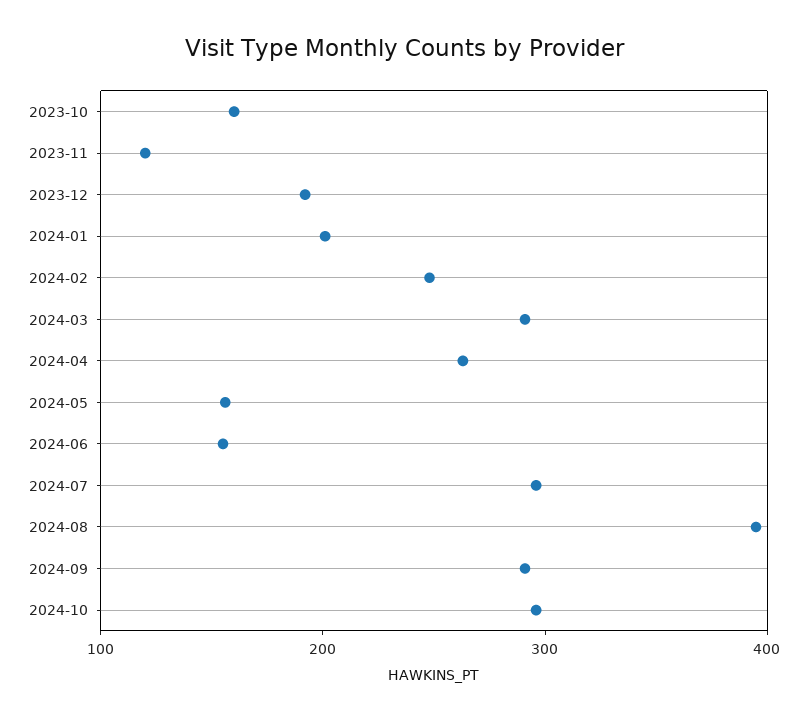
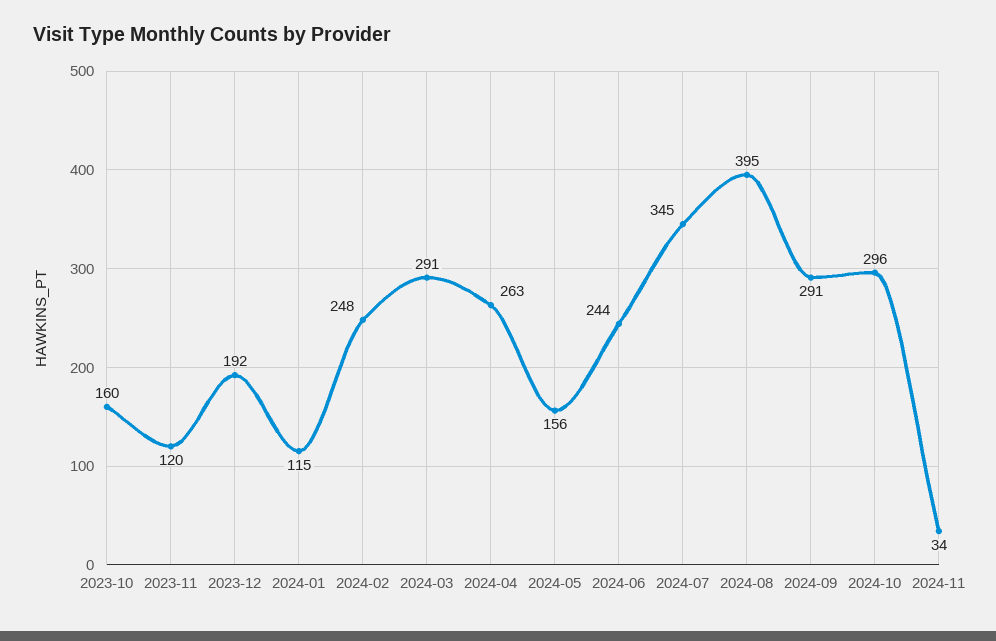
2024-01: 200 -> 115
2024-06: 160 -> 244
2024-07: 300 -> 345
2024-11: none -> 34

